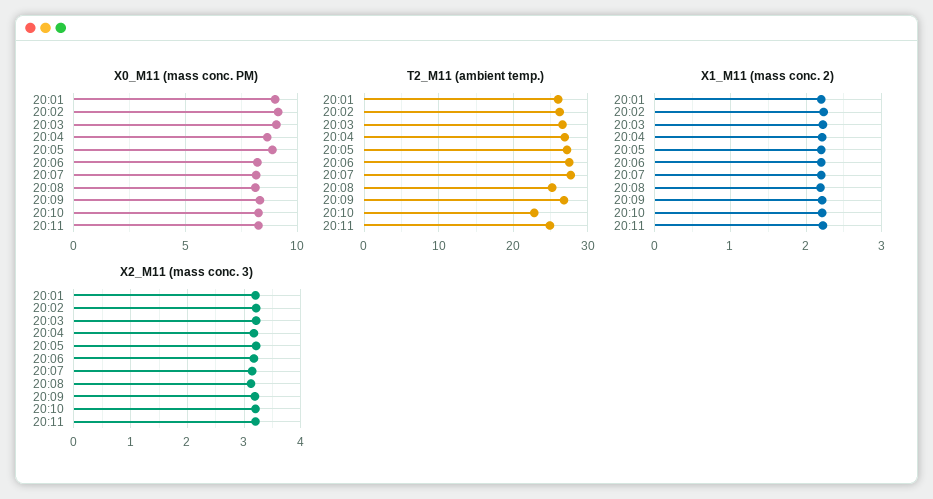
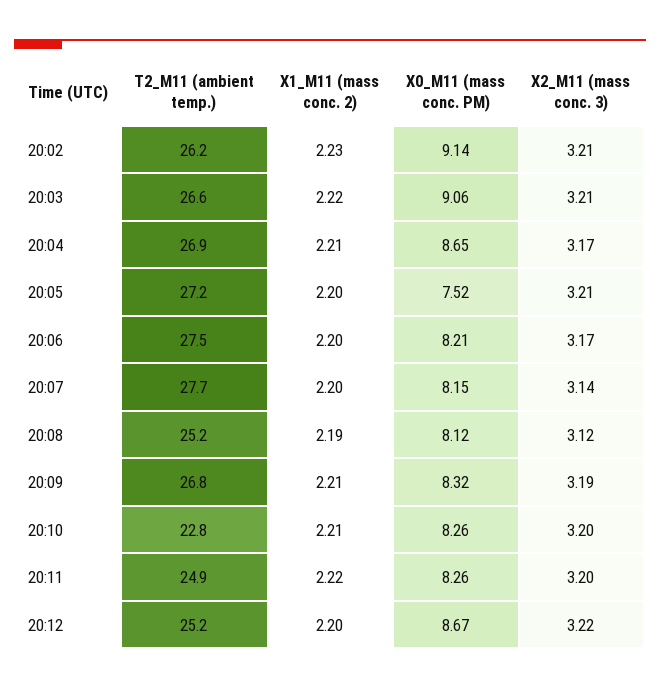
X0_M11 (mass conc. PM), 20:01: 9 -> none
X0_M11 (mass conc. PM), 20:05: 9 -> 7.52
T2_M11 (ambient temp.), 20:01: 26 -> none
X1_M11 (mass conc. 2), 20:01: 2.2 -> none
X2_M11 (mass conc. 3), 20:01: 3.2 -> none
T2_M11 (ambient temp.), 20:12: none -> 25.2
X1_M11 (mass conc. 2), 20:12: none -> 2.2
X0_M11 (mass conc. PM), 20:12: none -> 8.67
X2_M11 (mass conc. 3), 20:12: none -> 3.22

